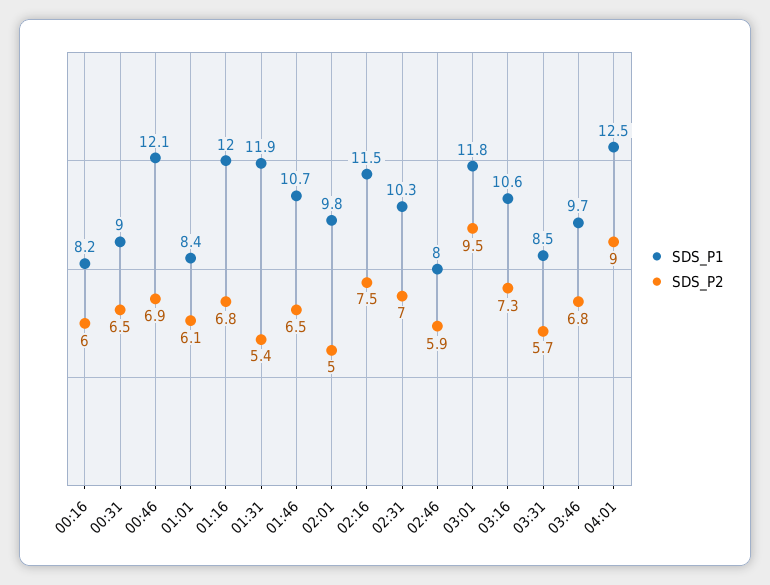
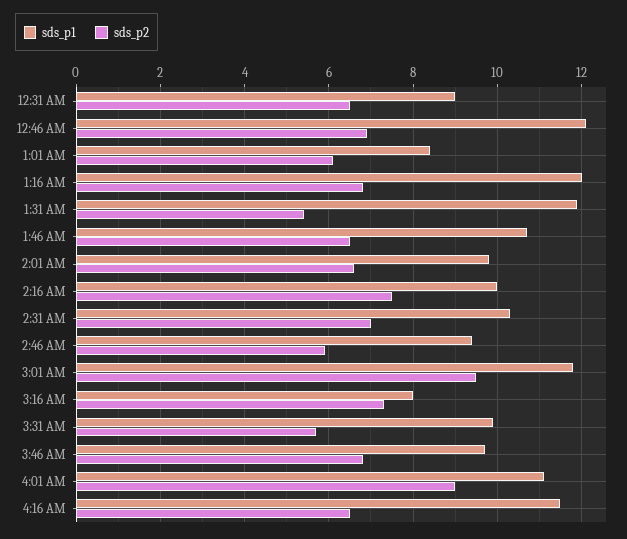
SDS_P1, 00:16: 8.2 -> none
SDS_P2, 00:16: 6 -> none
SDS_P2, 02:01: 5 -> 6.5
SDS_P1, 02:16: 11.5 -> 10
SDS_P1, 02:46: 8 -> 9.5
SDS_P1, 03:16: 10.6 -> 8
SDS_P1, 03:31: 8.5 -> 10
SDS_P1, 04:01: 12.5 -> 11
SDS_P1, 4:16 AM: none -> 11.5
SDS_P2, 4:16 AM: none -> 6.5

